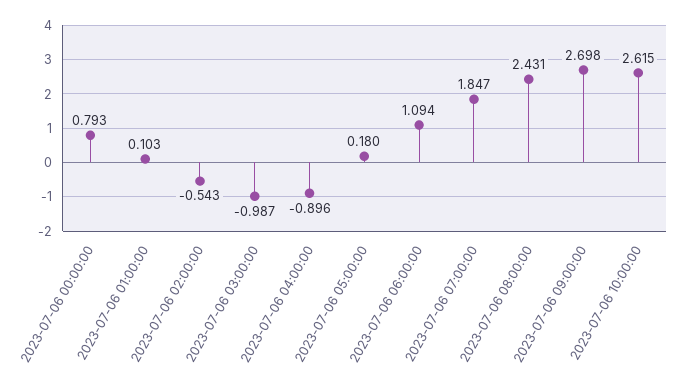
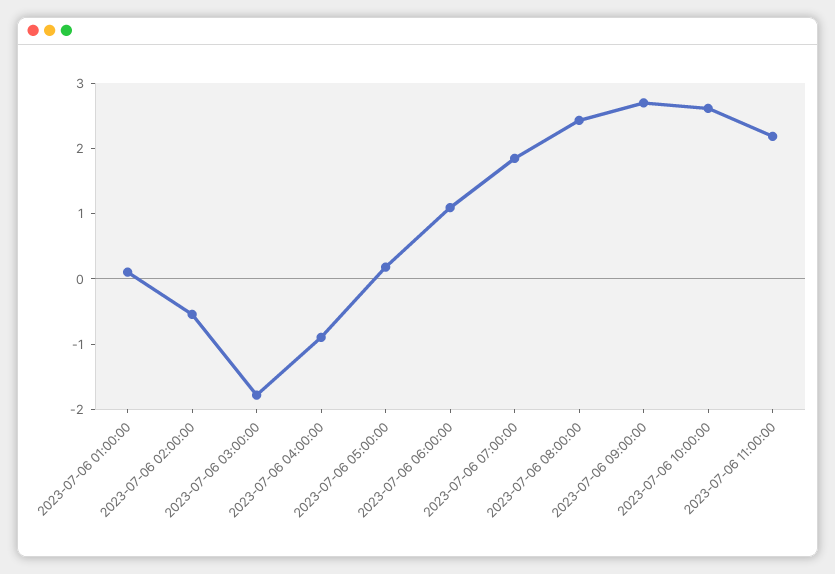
2023-07-06 00:00:00: 0.793 -> none
2023-07-06 03:00:00: -0.987 -> -1.8
2023-07-06 11:00:00: none -> 2.2

